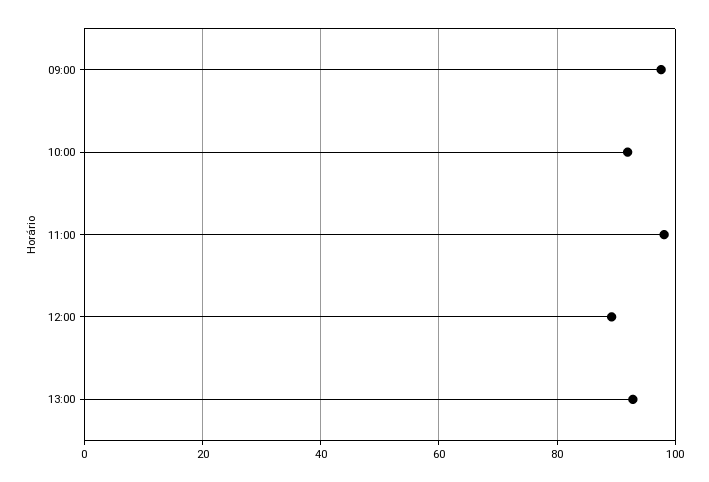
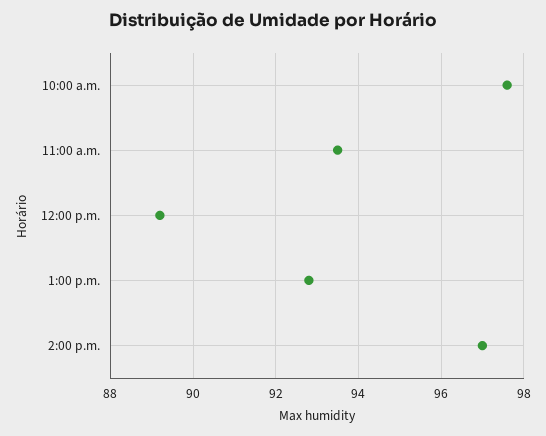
09:00: 98 -> none
10:00: 92 -> 97.5
11:00: 98 -> 93.5
2:00 p.m.: none -> 97

